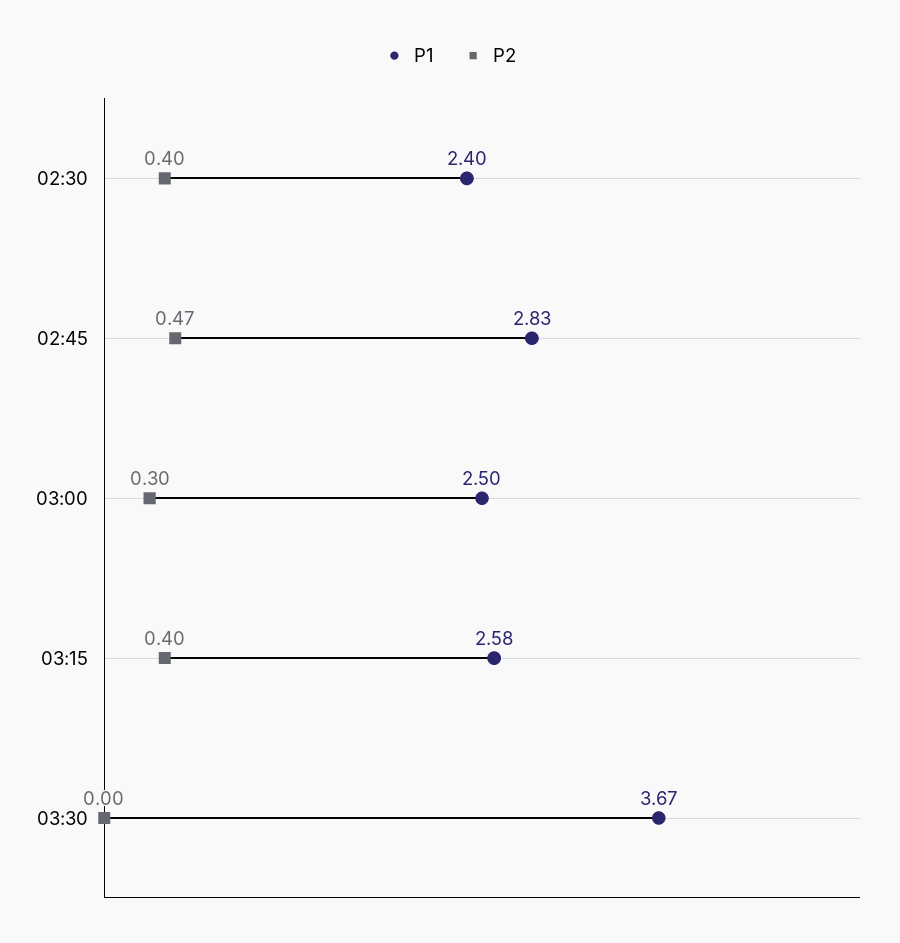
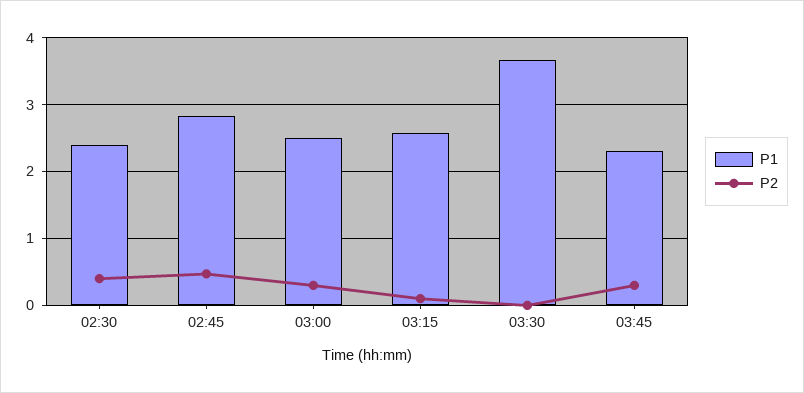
P2, 03:15: 0.4 -> 0.1
P1, 03:45: none -> 2.3
P2, 03:45: none -> 0.3

